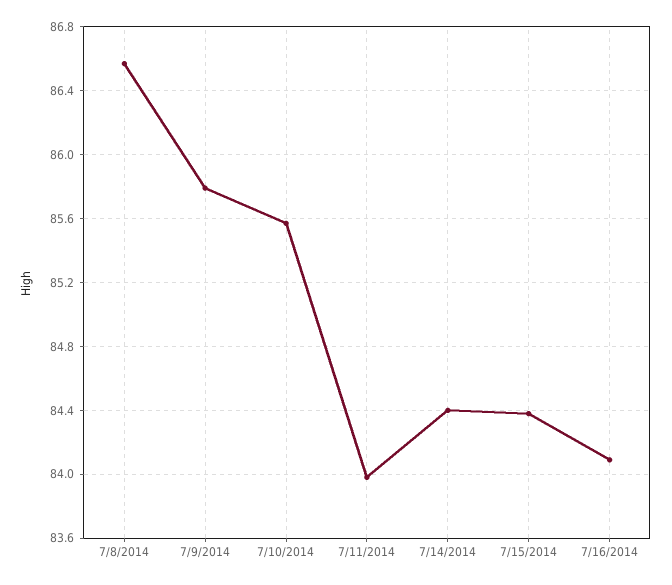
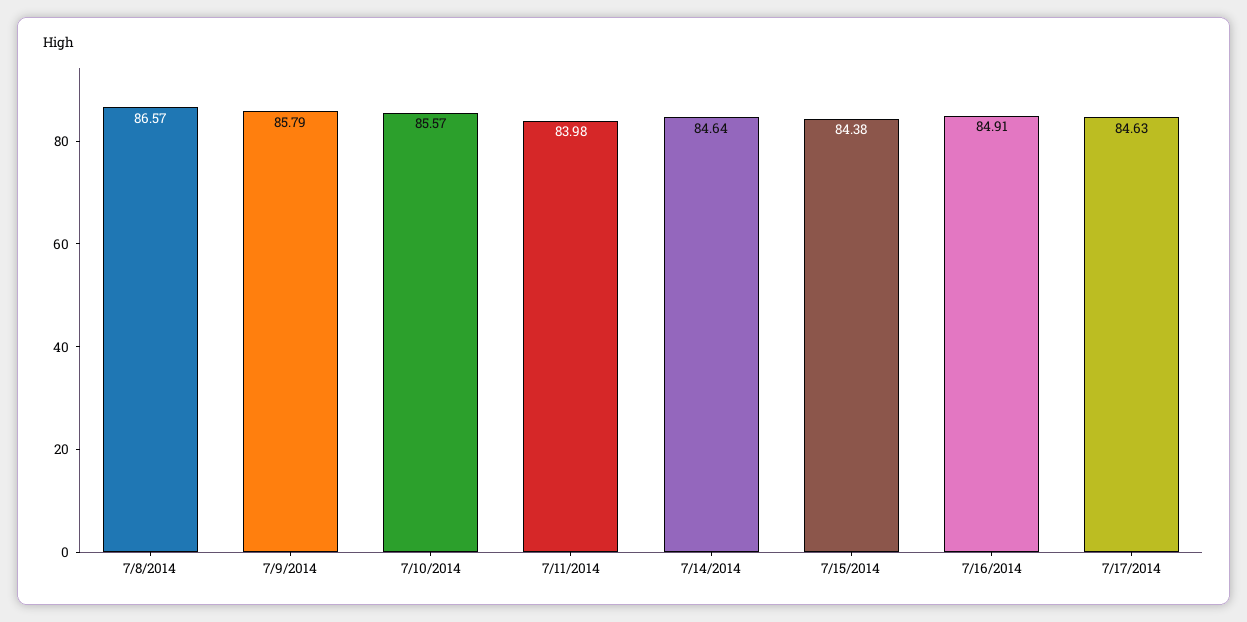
7/14/2014: 84.4 -> 84.64
7/16/2014: 84.1 -> 84.91
7/17/2014: none -> 84.63

